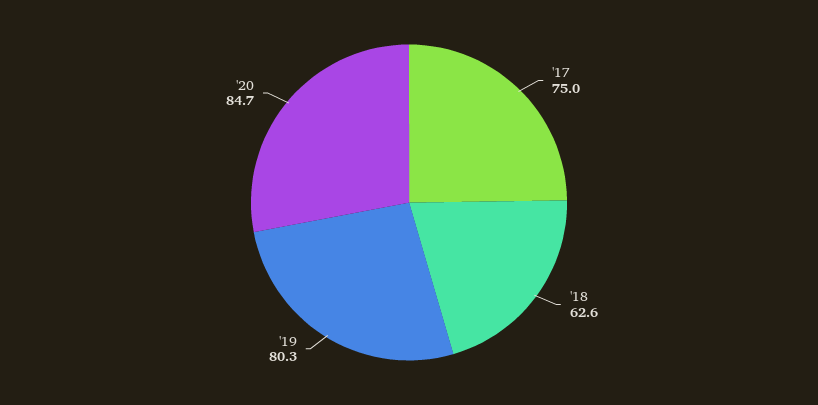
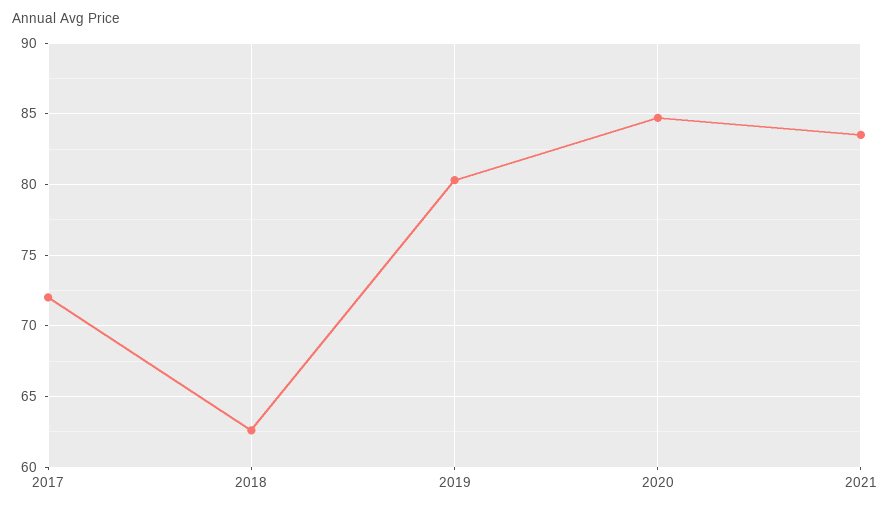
'17: 75 -> 72
2021: none -> 83.5

